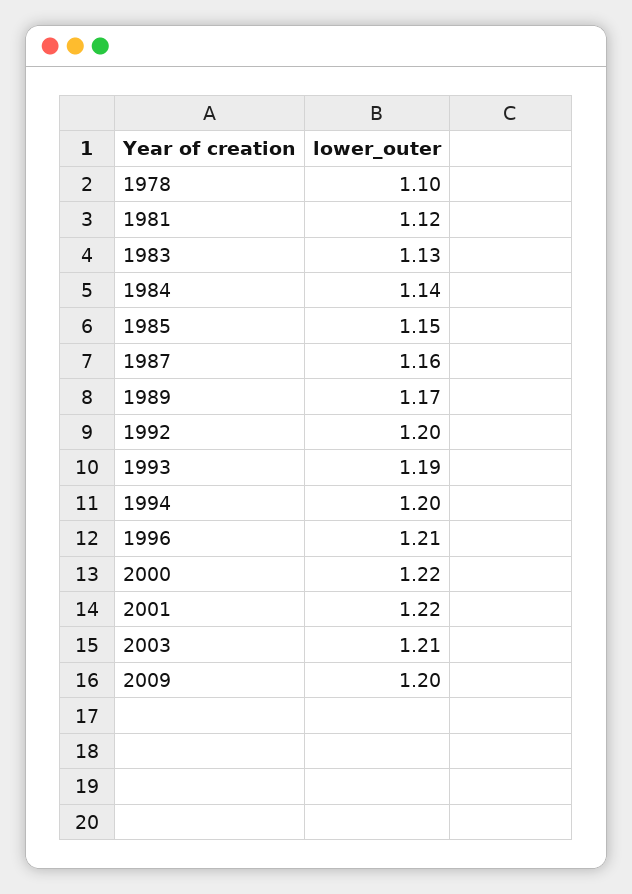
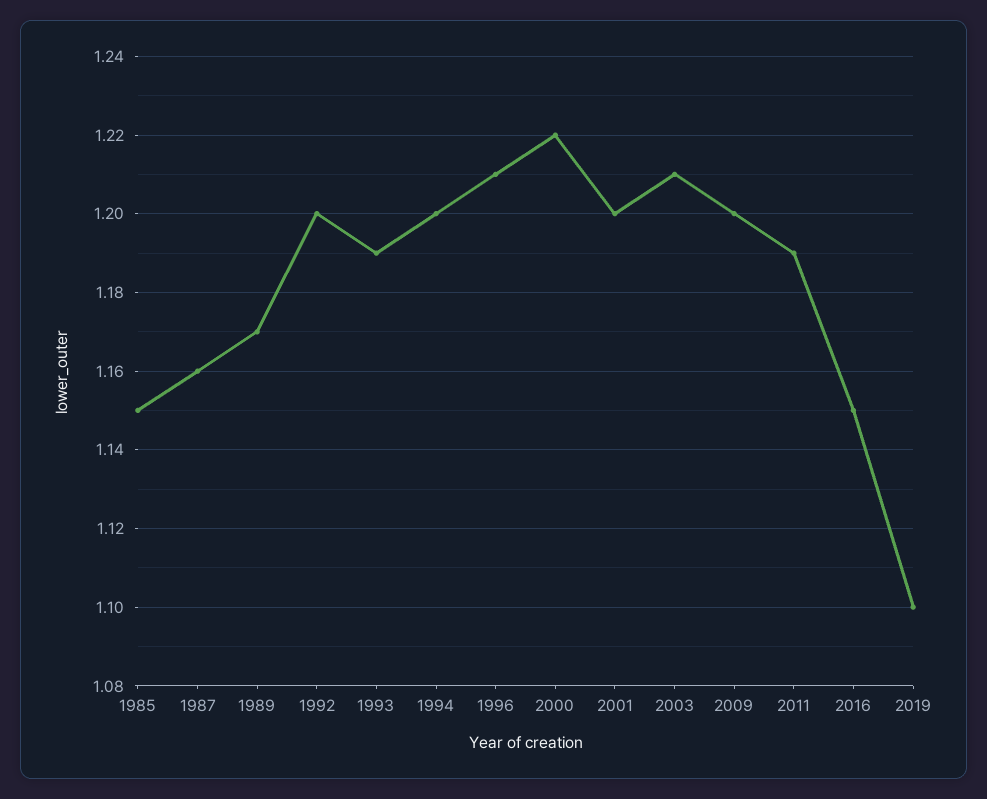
1978: 1.1 -> none
1981: 1.12 -> none
1983: 1.13 -> none
1984: 1.14 -> none
2001: 1.22 -> 1.2
2011: none -> 1.19
2016: none -> 1.15
2019: none -> 1.1

